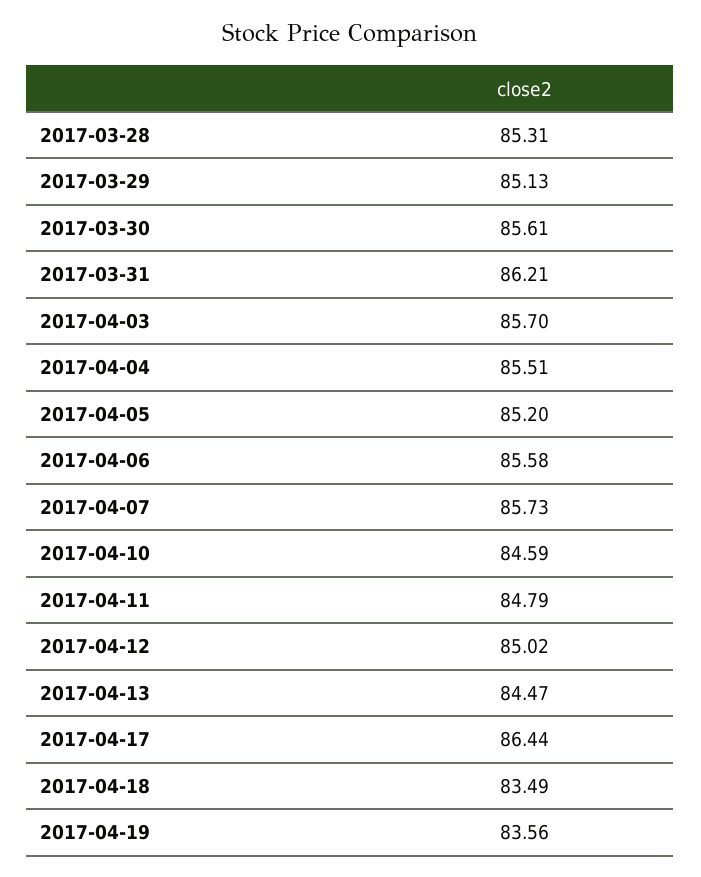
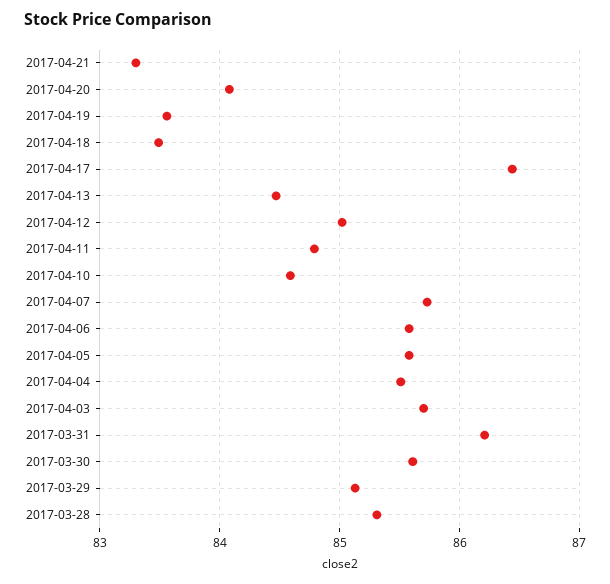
2017-04-05: 85.2 -> 85.6
2017-04-21: none -> 83.3
2017-04-20: none -> 84.1

